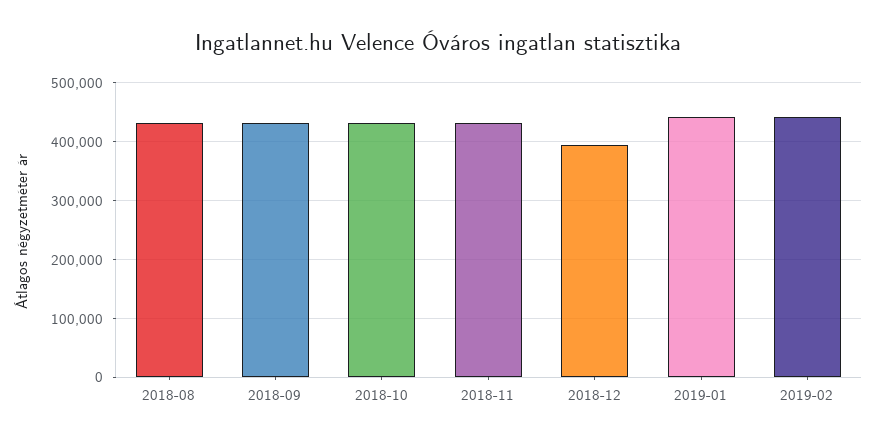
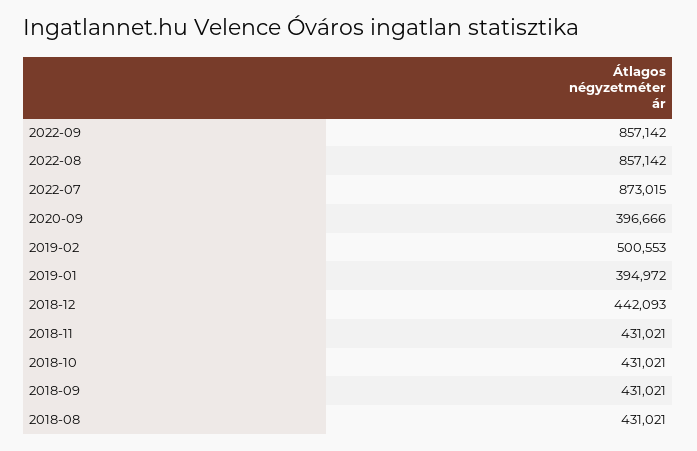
2018-12: 400000 -> 442093
2019-01: 440000 -> 394972
2019-02: 440000 -> 500553
2022-09: none -> 857142
2022-08: none -> 857142
2022-07: none -> 873015
2020-09: none -> 396666

